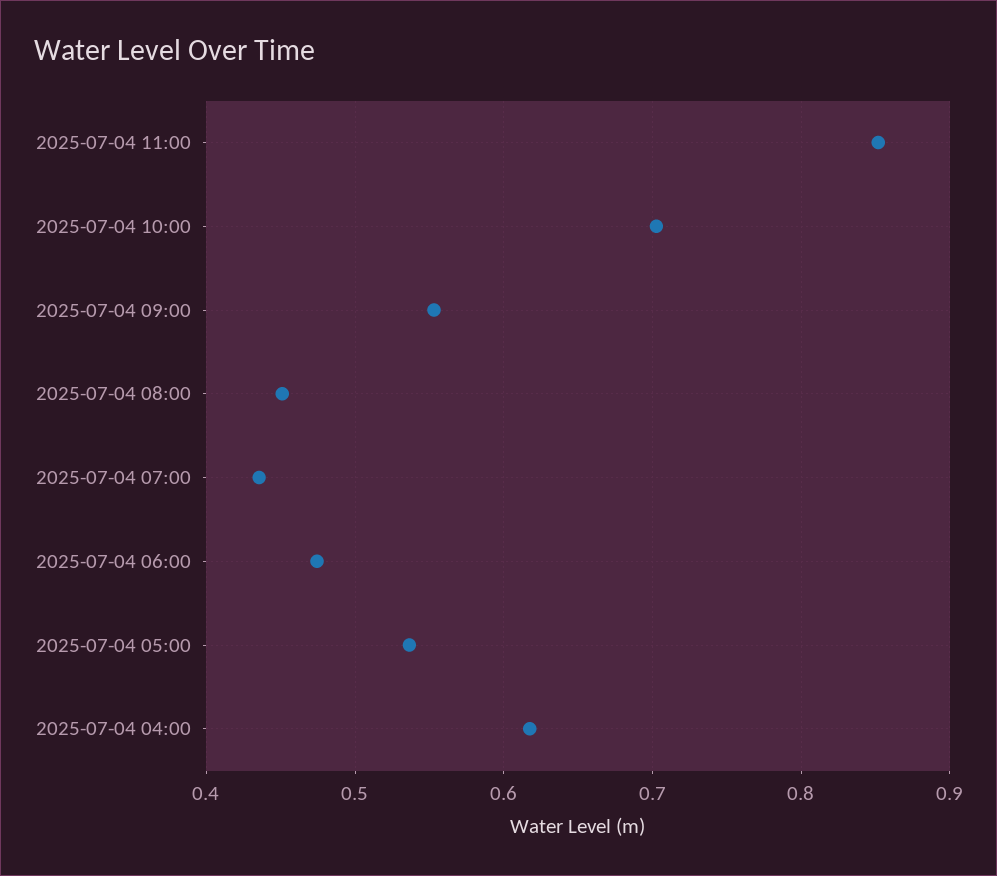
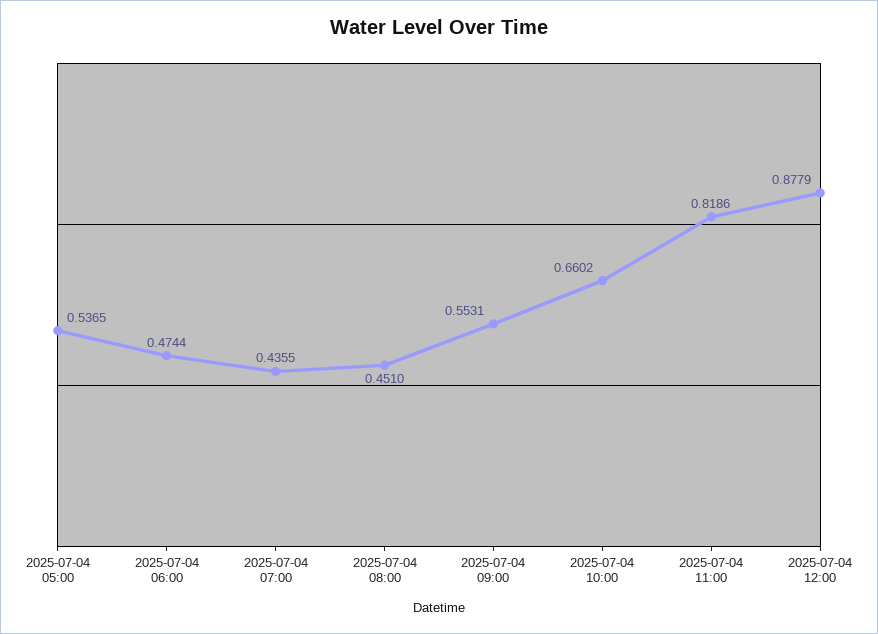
2025-07-04 11:00: 0.85 -> 0.8186
2025-07-04 10:00: 0.7 -> 0.6602
2025-07-04 04:00: 0.62 -> none
2025-07-04 12:00: none -> 0.8779

